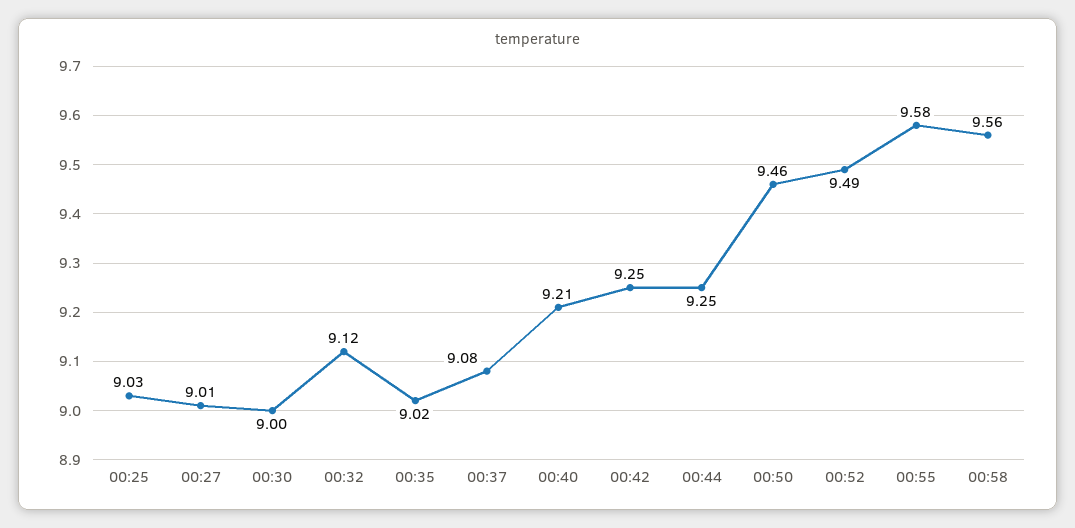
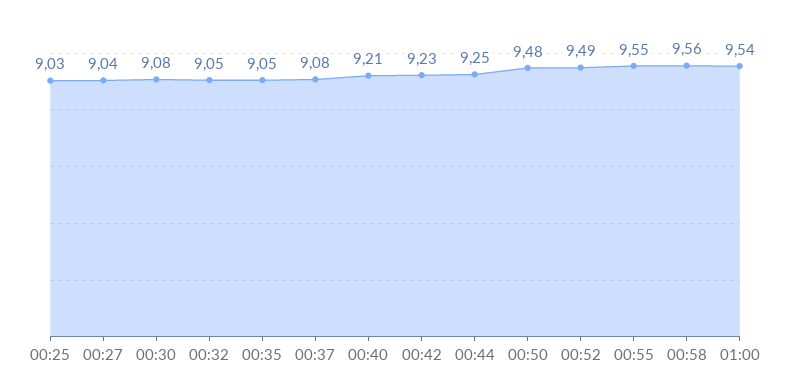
00:27: 9.01 -> 9.04
00:30: 9 -> 9.08
00:32: 9.12 -> 9.05
00:35: 9.02 -> 9.05
00:42: 9.25 -> 9.23
00:50: 9.46 -> 9.48
00:55: 9.58 -> 9.55
01:00: none -> 9.54

